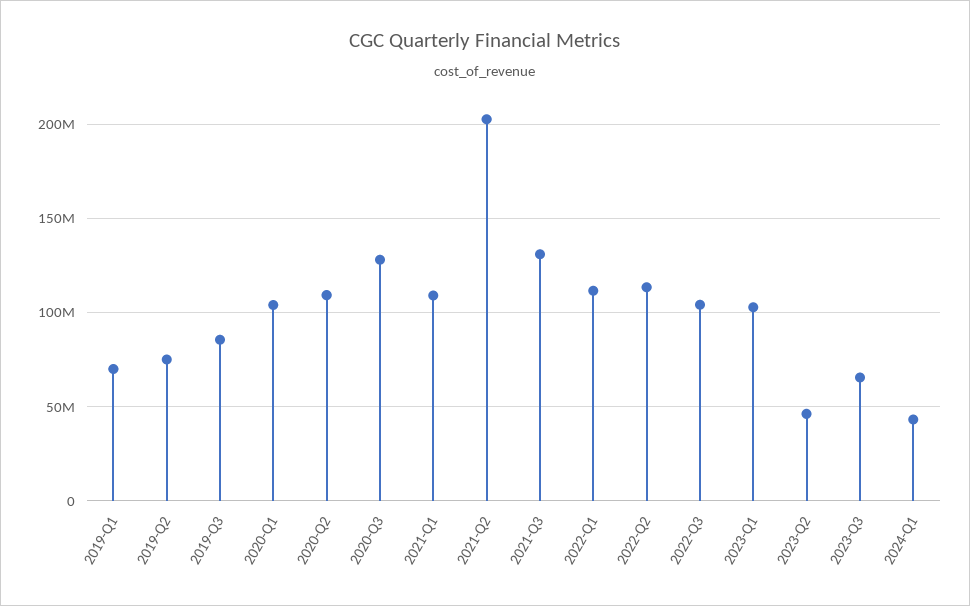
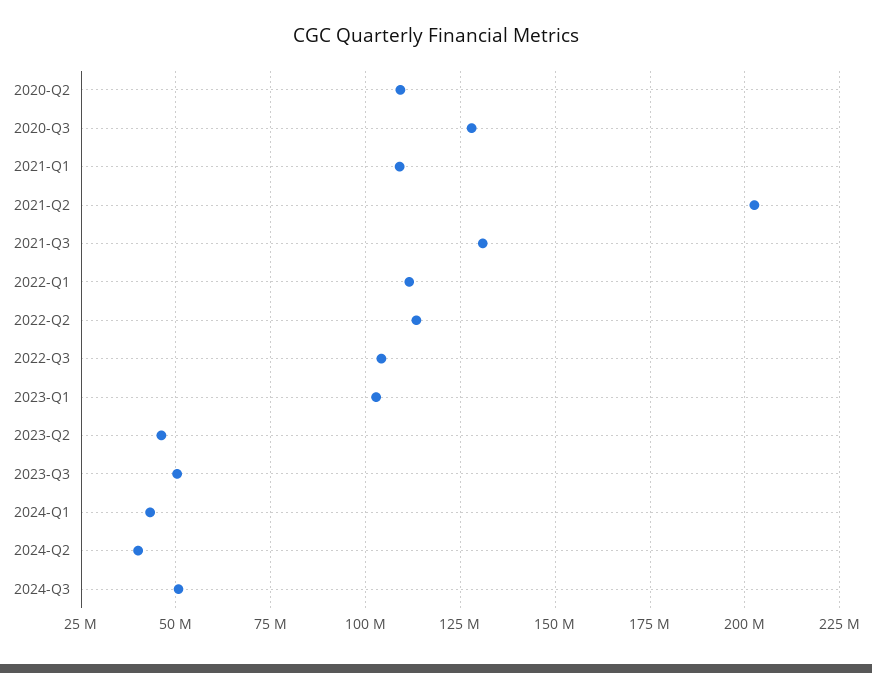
2019-Q1: 70000000 -> none
2019-Q2: 75000000 -> none
2019-Q3: 85000000 -> none
2020-Q1: 105000000 -> none
2023-Q3: 65000000 -> 50000000
2024-Q2: none -> 40000000
2024-Q3: none -> 50000000

